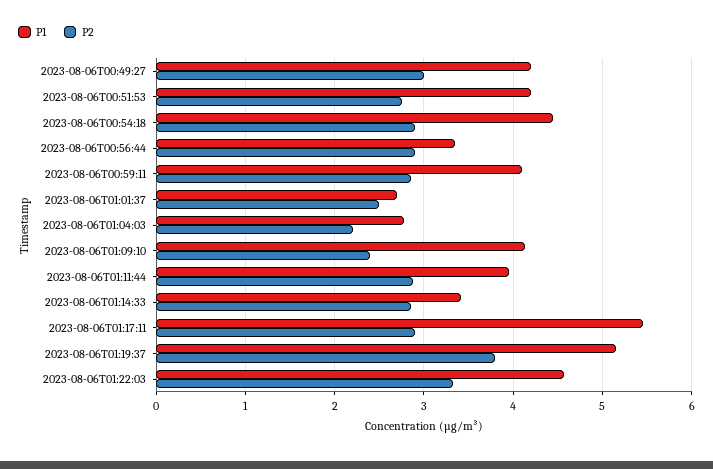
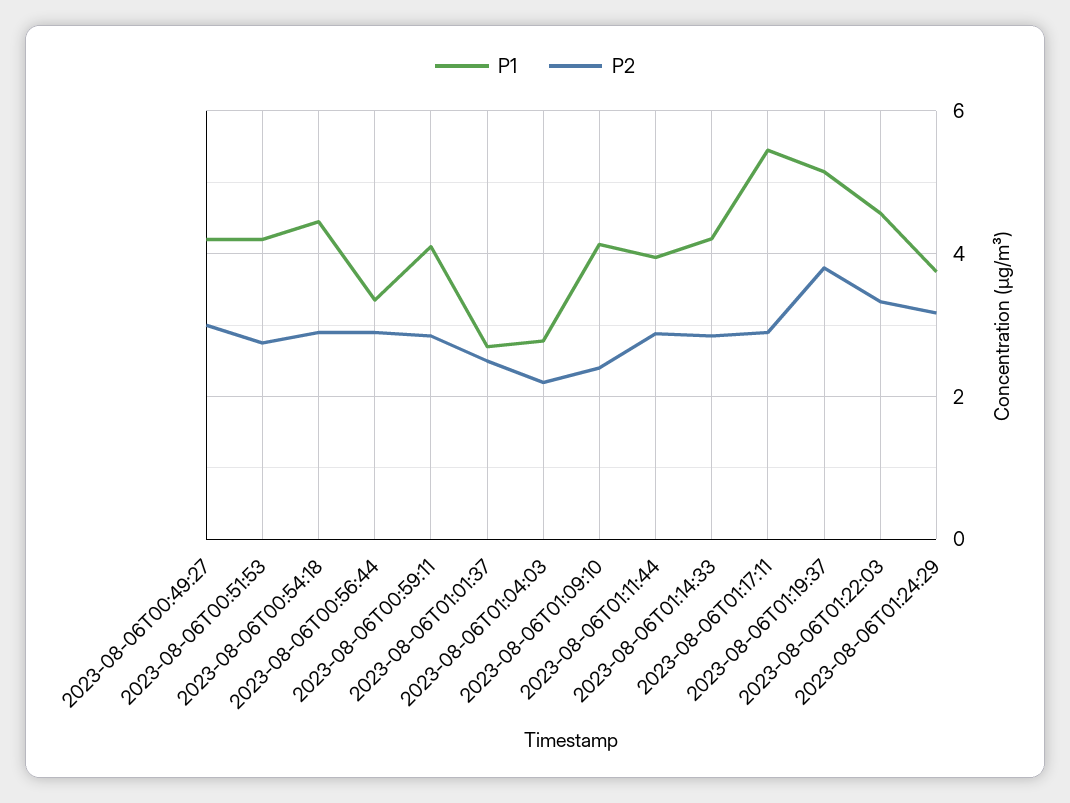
P1, 2023-08-06T01:14:33: 3.4 -> 4.2
P1, 2023-08-06T01:24:29: none -> 3.8
P2, 2023-08-06T01:24:29: none -> 3.2

